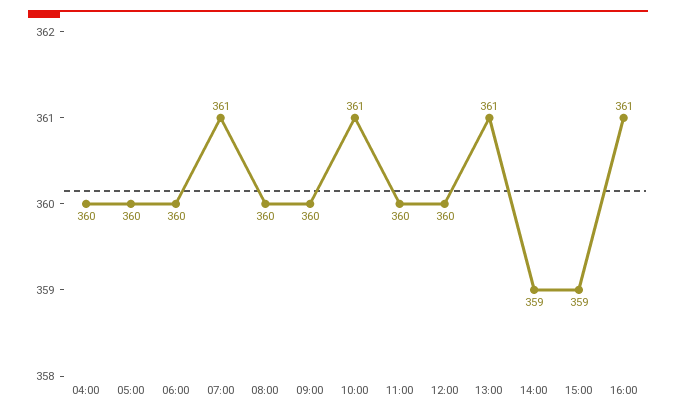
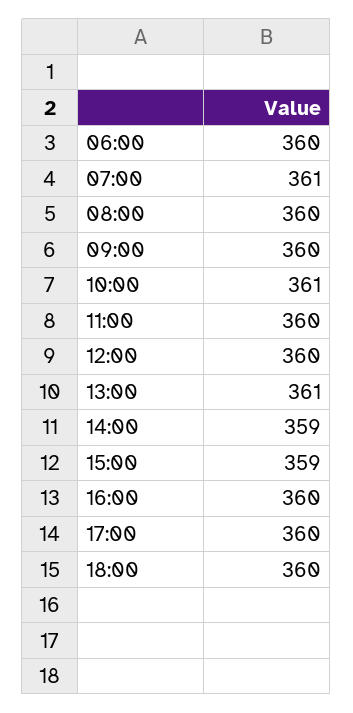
04:00: 360 -> none
05:00: 360 -> none
16:00: 361 -> 360
17:00: none -> 360
18:00: none -> 360

